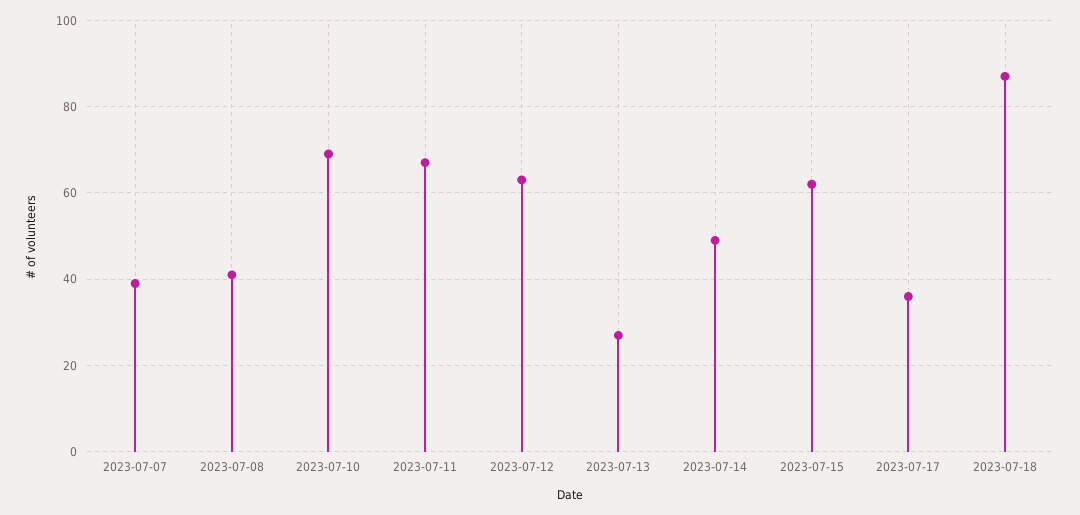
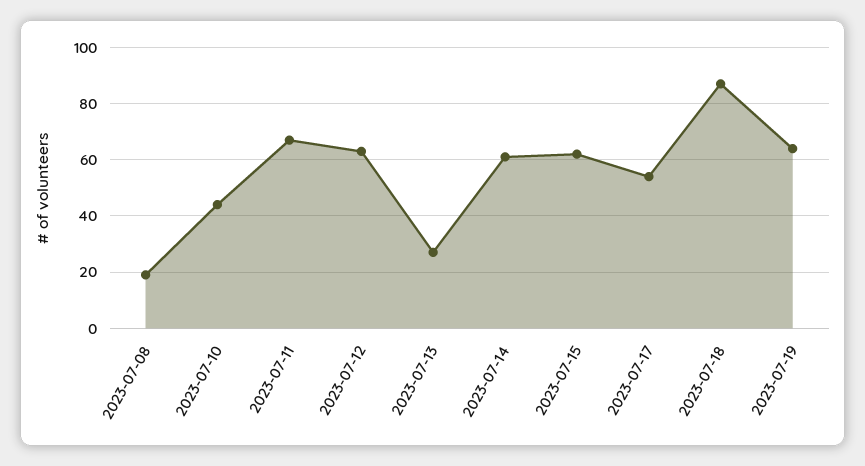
2023-07-07: 40 -> none
2023-07-08: 40 -> 20
2023-07-10: 70 -> 45
2023-07-14: 50 -> 60
2023-07-17: 35 -> 55
2023-07-19: none -> 65

